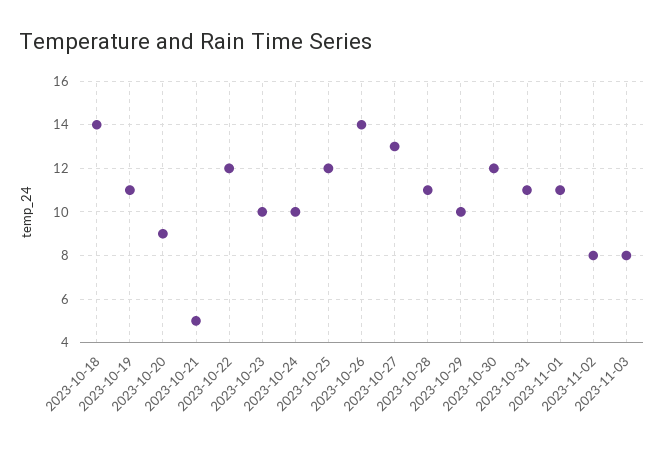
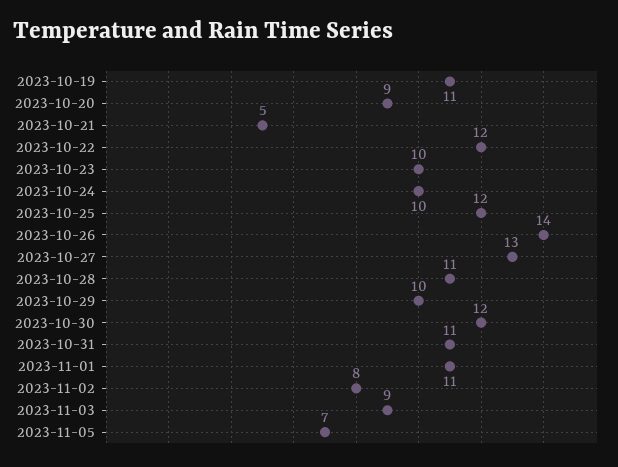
2023-10-18: 14 -> none
2023-11-03: 8 -> 9
2023-11-05: none -> 7

